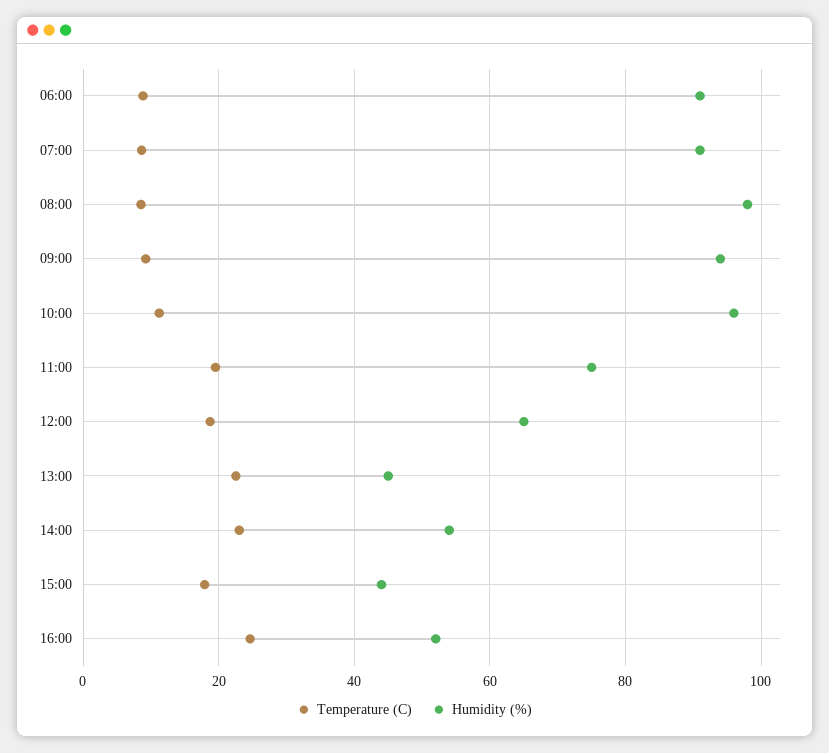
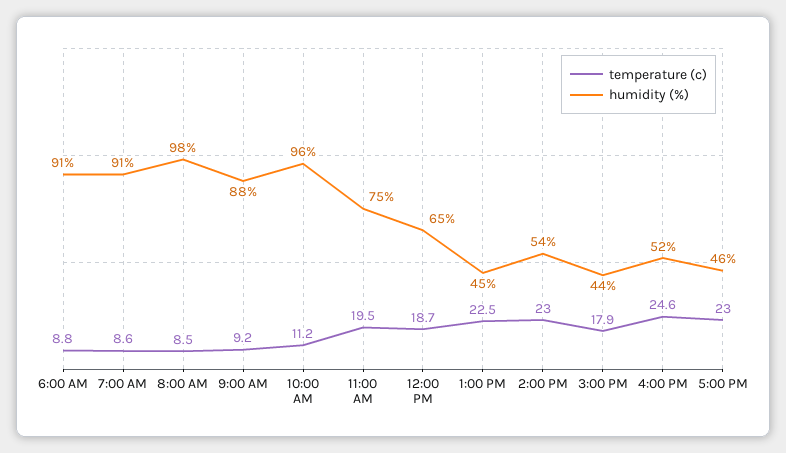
Humidity (%), 09:00: 94 -> 88
Temperature (C), 5:00 PM: none -> 23
Humidity (%), 5:00 PM: none -> 46

